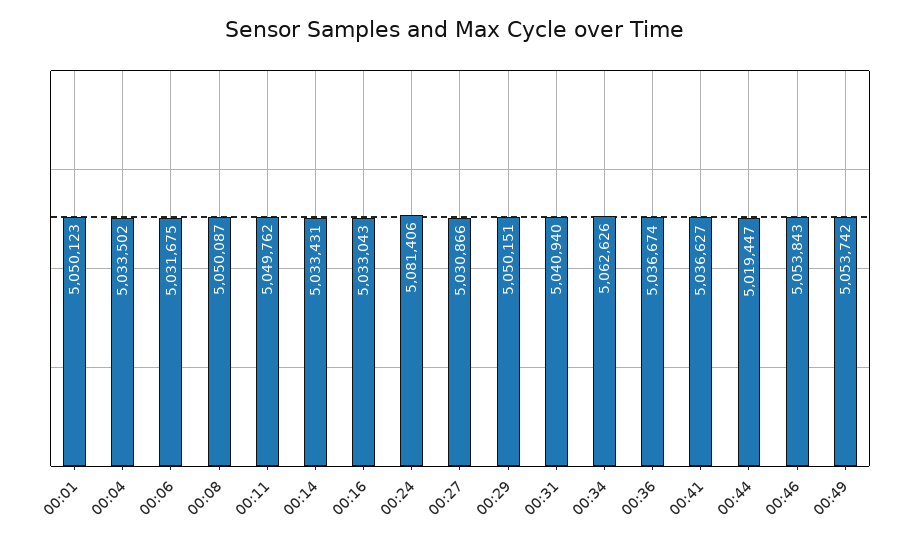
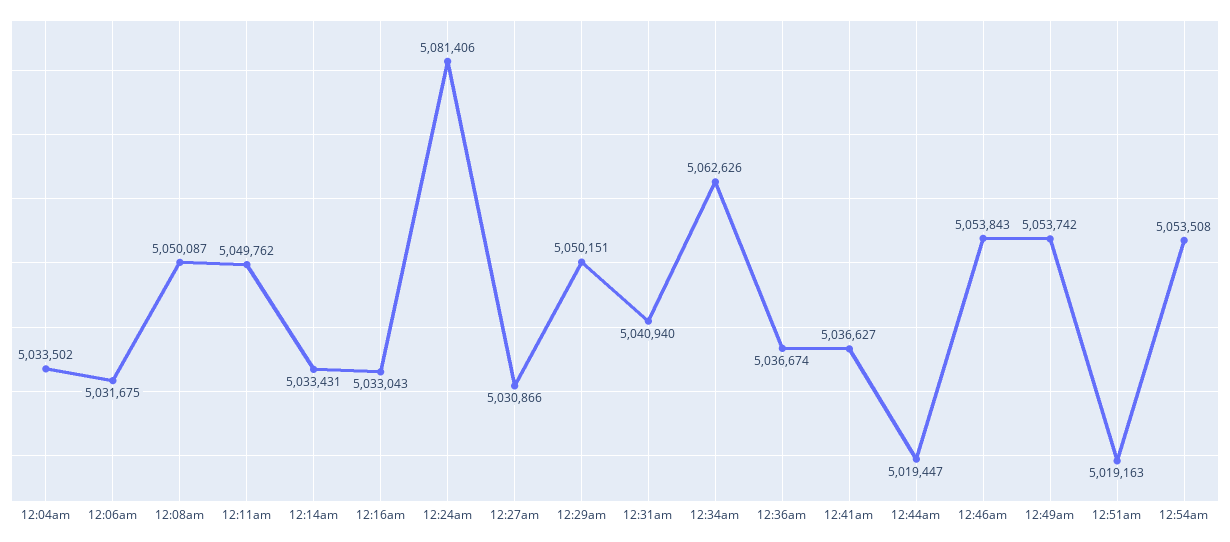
00:01: 5050123 -> none
12:51am: none -> 5019163
12:54am: none -> 5053508

